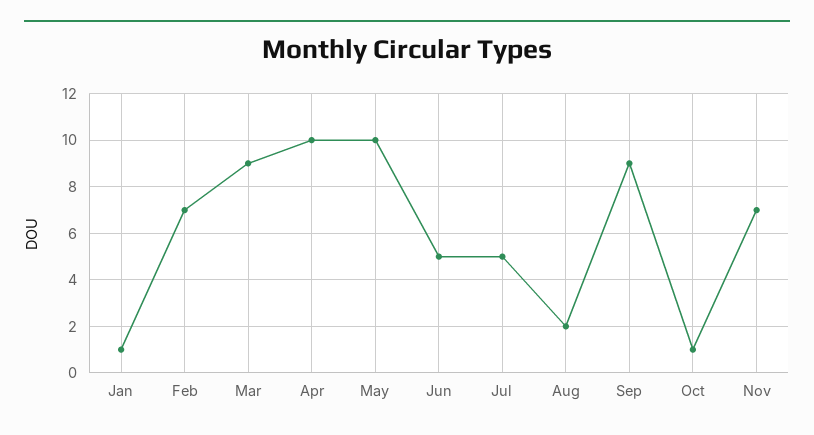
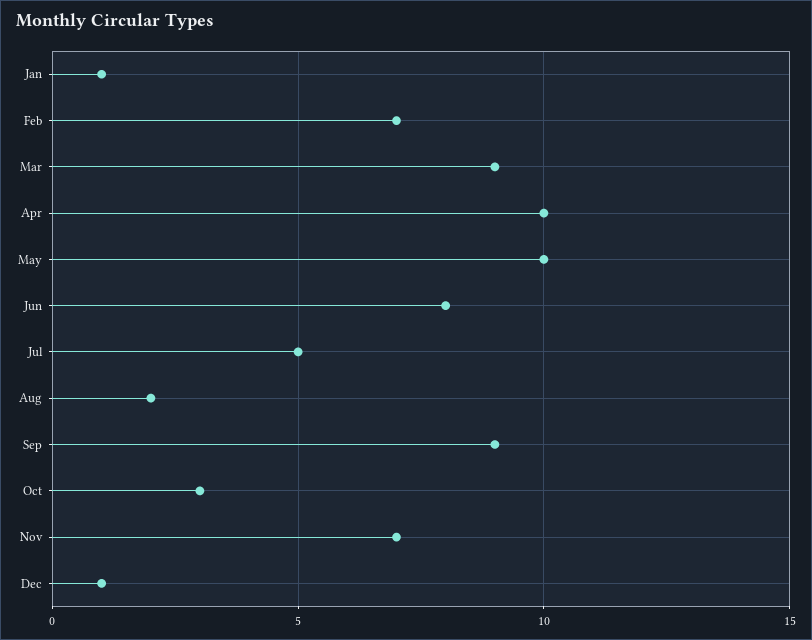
Jun: 5 -> 8
Oct: 1 -> 3
Dec: none -> 1

